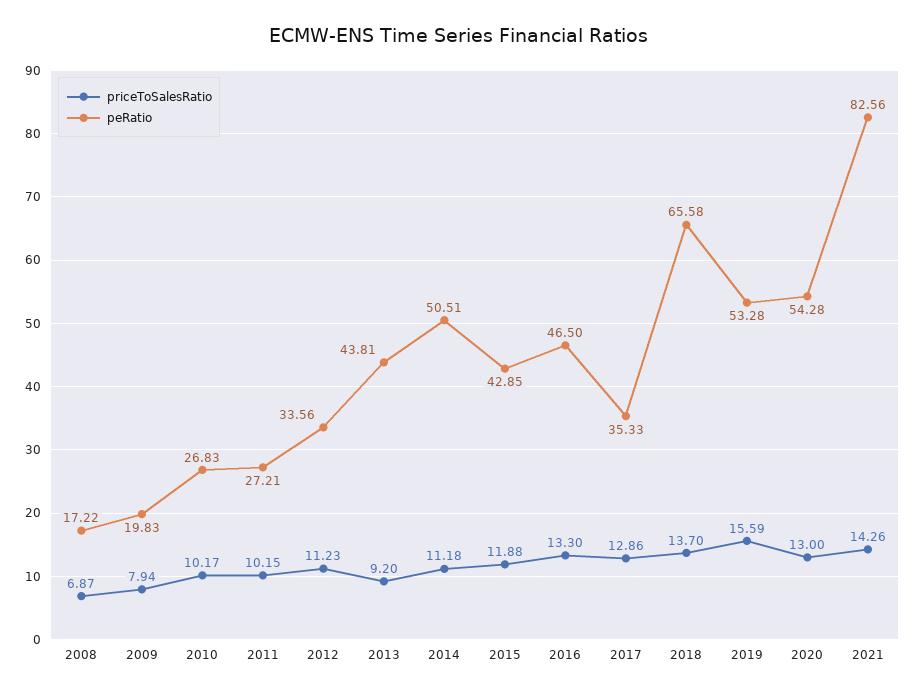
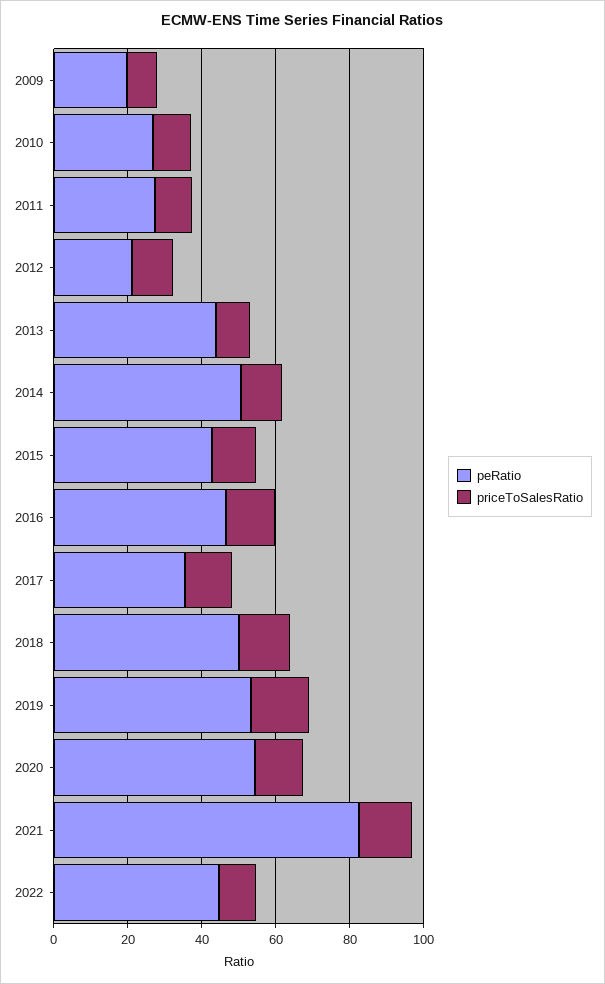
priceToSalesRatio, 2008: 6.87 -> none
peRatio, 2008: 17.22 -> none
peRatio, 2012: 33.56 -> 20
peRatio, 2018: 65.58 -> 50
peRatio, 2022: none -> 45
priceToSalesRatio, 2022: none -> 10

